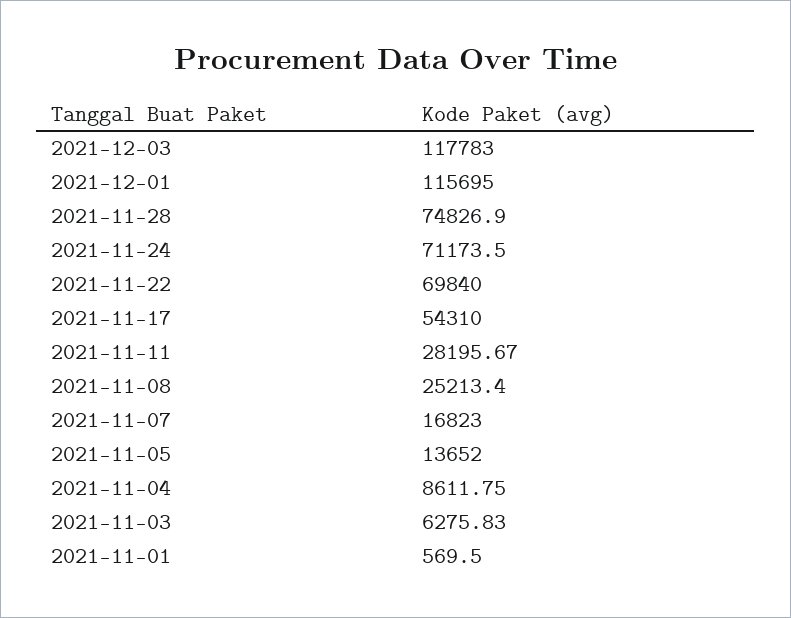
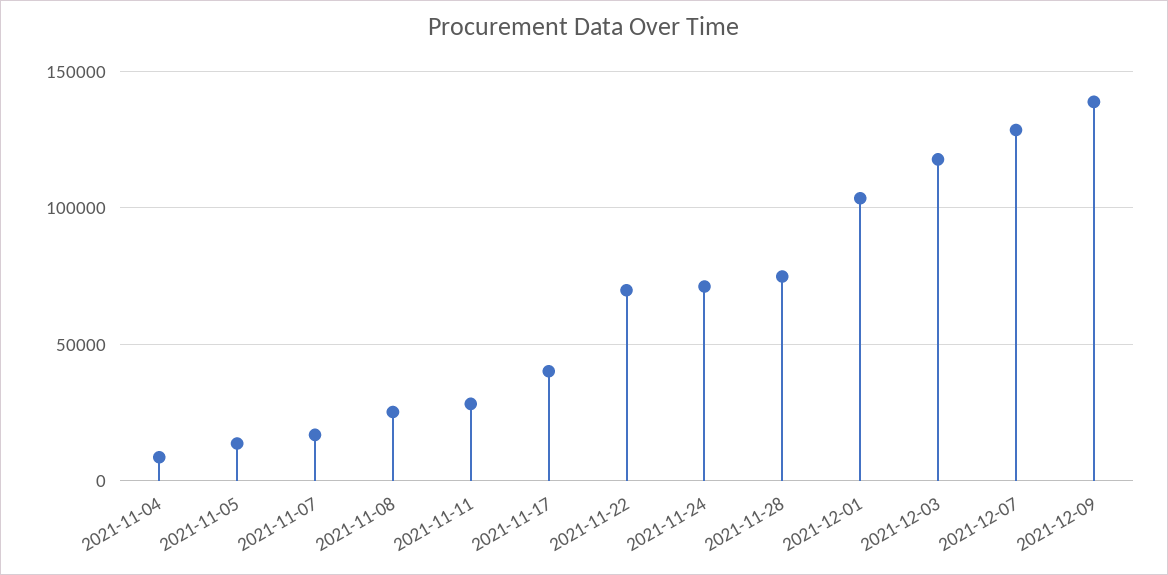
2021-12-01: 115695 -> 105000
2021-11-17: 54310 -> 40000
2021-11-03: 6275.83 -> none
2021-11-01: 569.5 -> none
2021-12-07: none -> 130000
2021-12-09: none -> 140000

